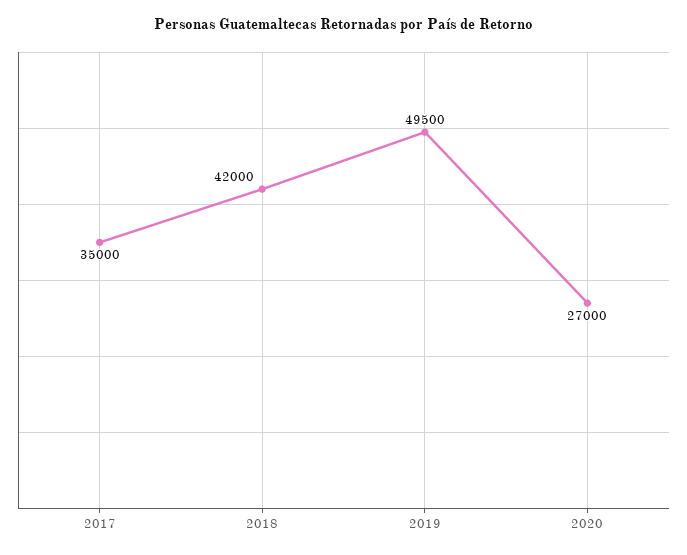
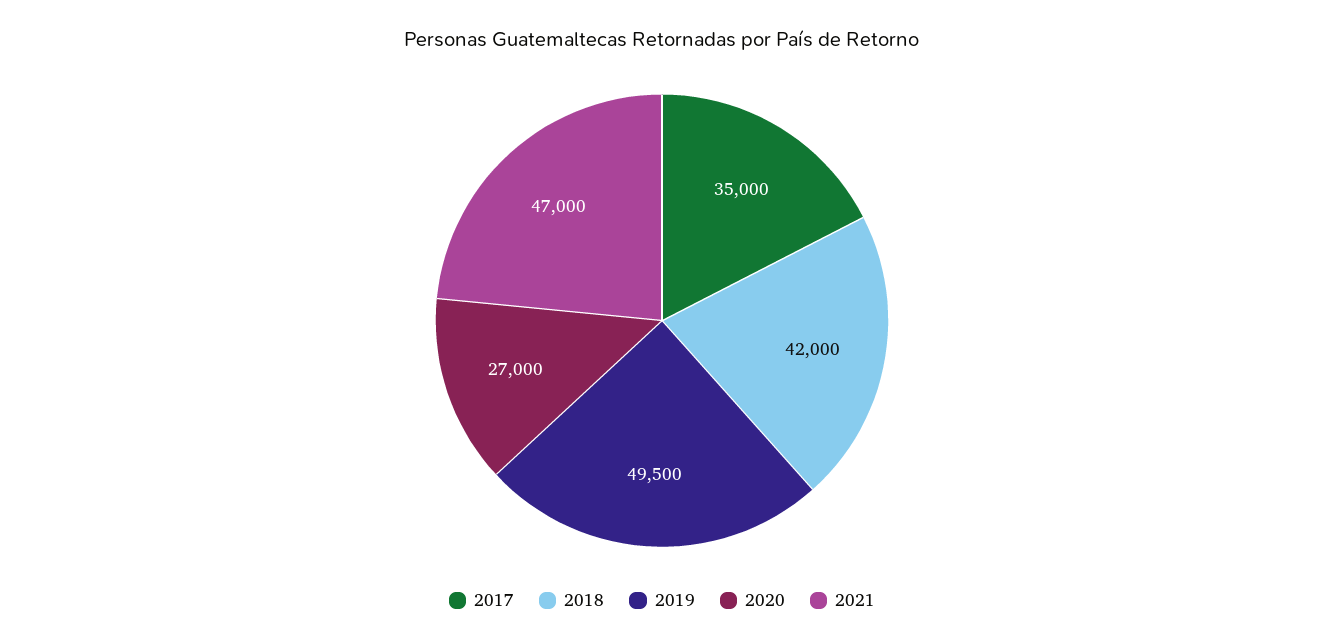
2021: none -> 47000

